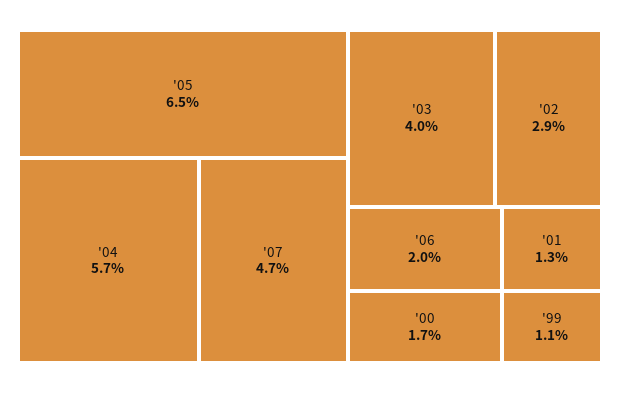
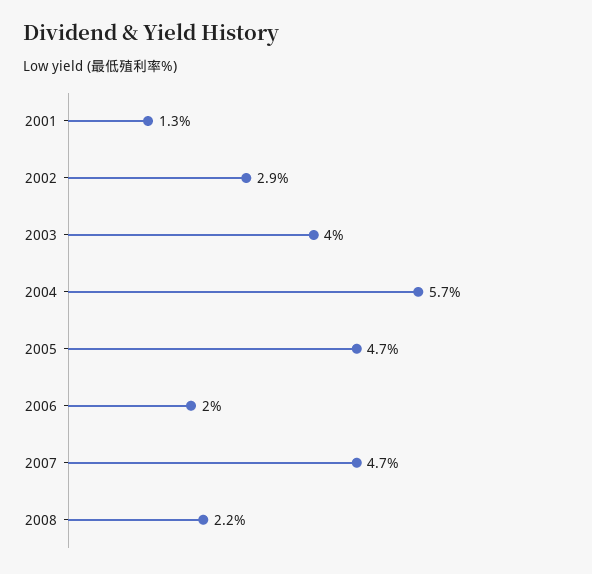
'05: 6.5 -> 4.7
'00: 1.7 -> none
'99: 1.1 -> none
2008: none -> 2.2

